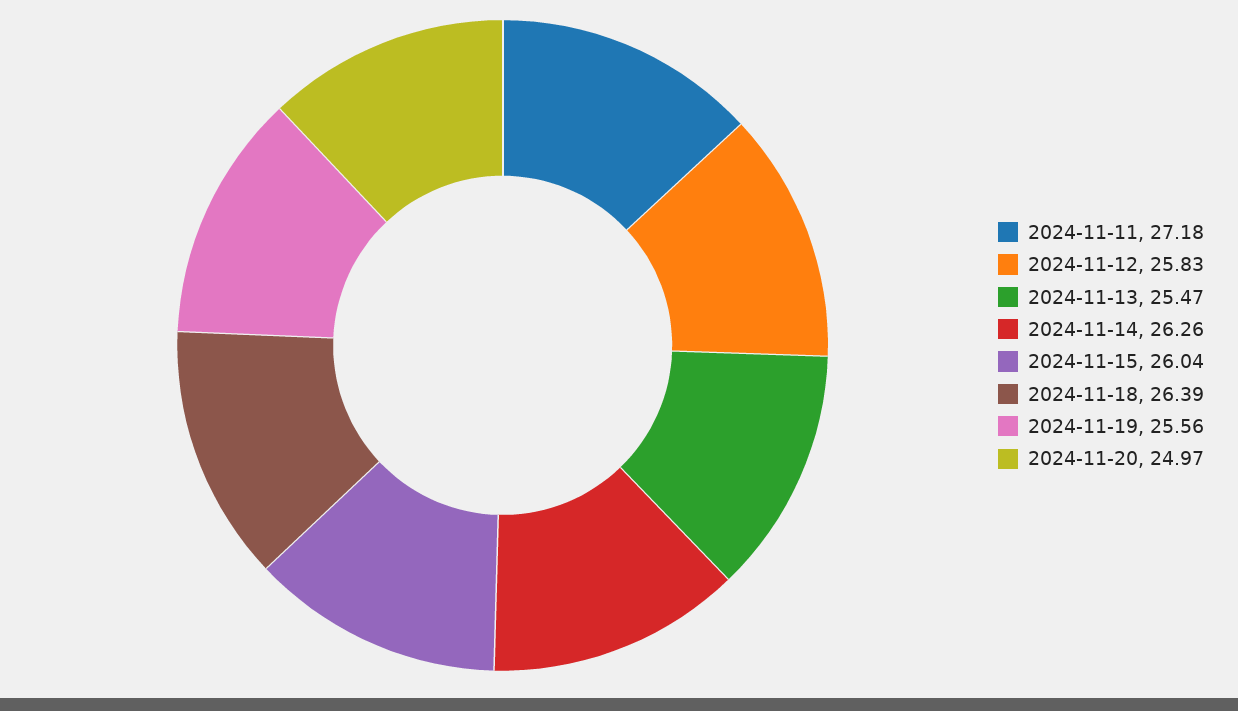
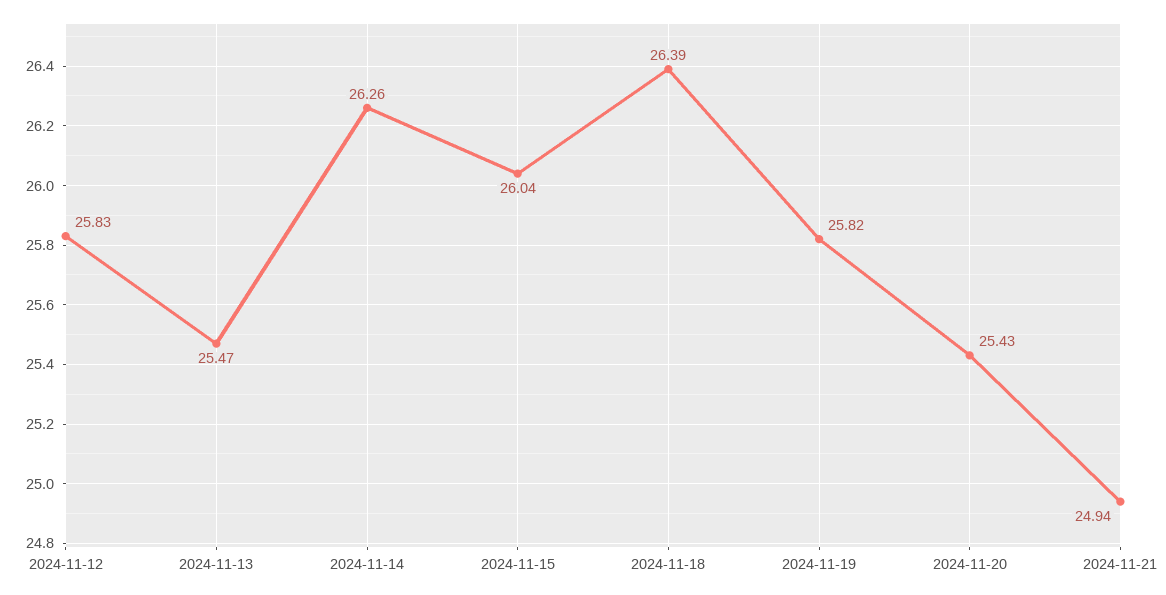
2024-11-11: 27.18 -> none
2024-11-19: 25.56 -> 25.82
2024-11-20: 24.97 -> 25.43
2024-11-21: none -> 24.94

